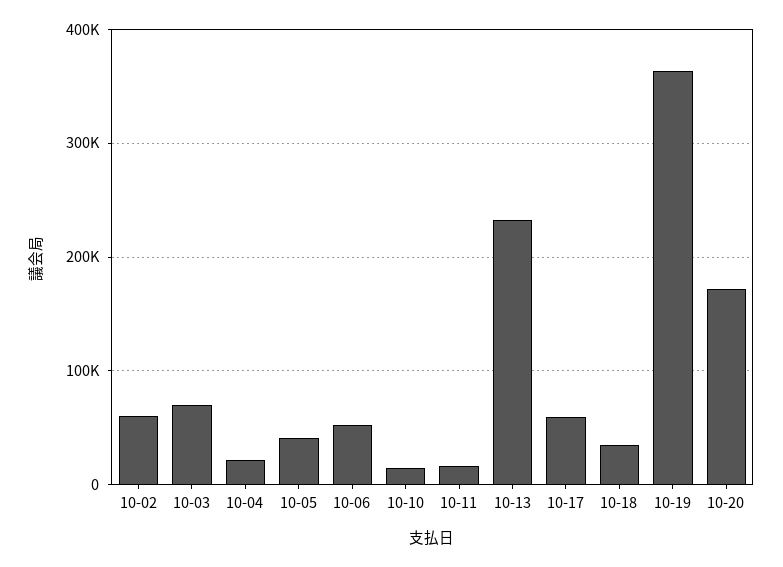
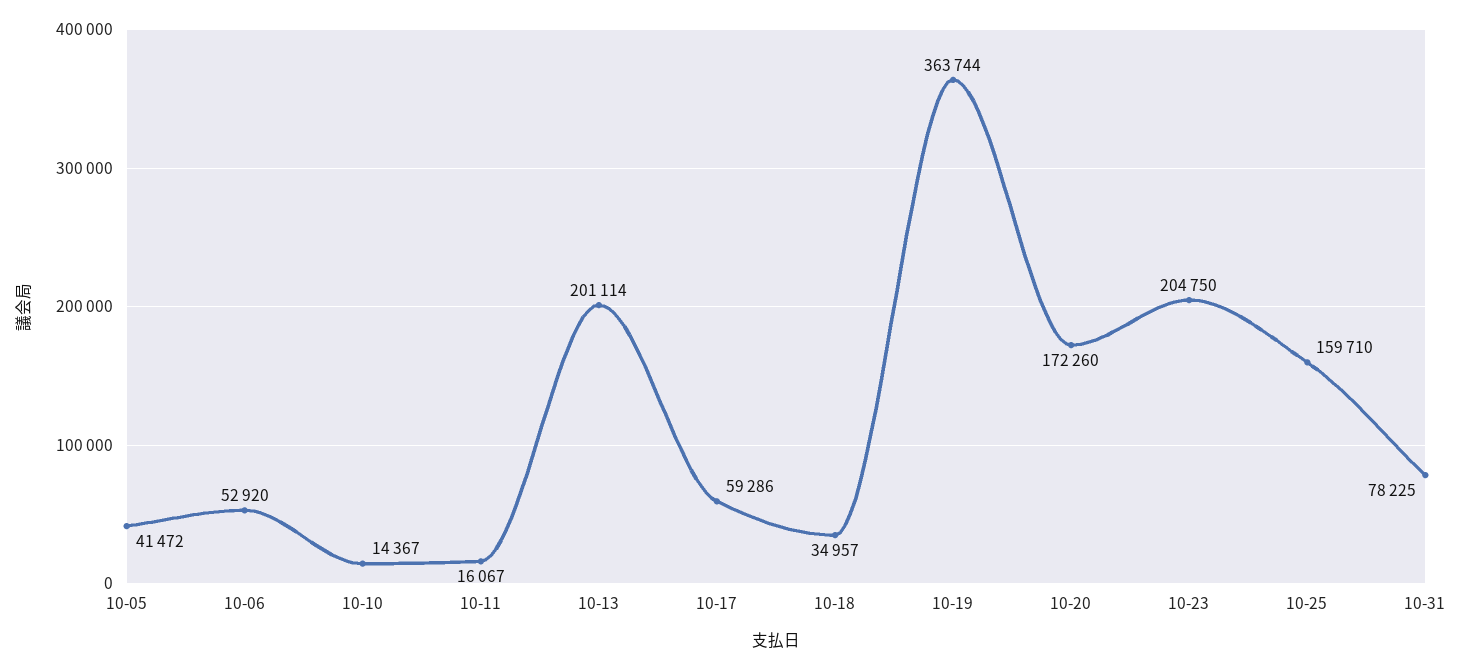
10-02: 60000 -> none
10-03: 70000 -> none
10-04: 20000 -> none
10-13: 230000 -> 201114
10-23: none -> 204750
10-25: none -> 159710
10-31: none -> 78225

